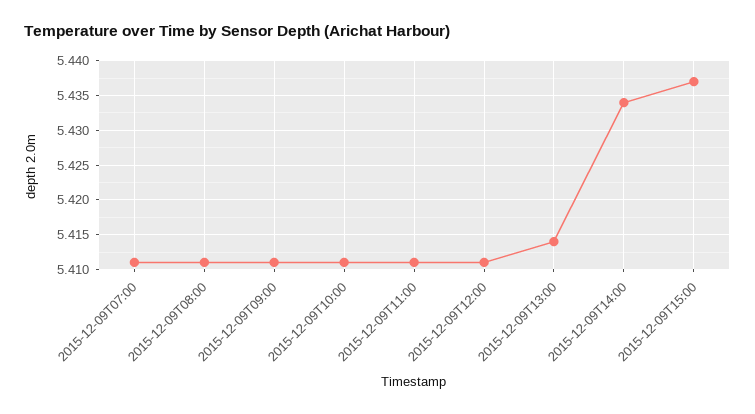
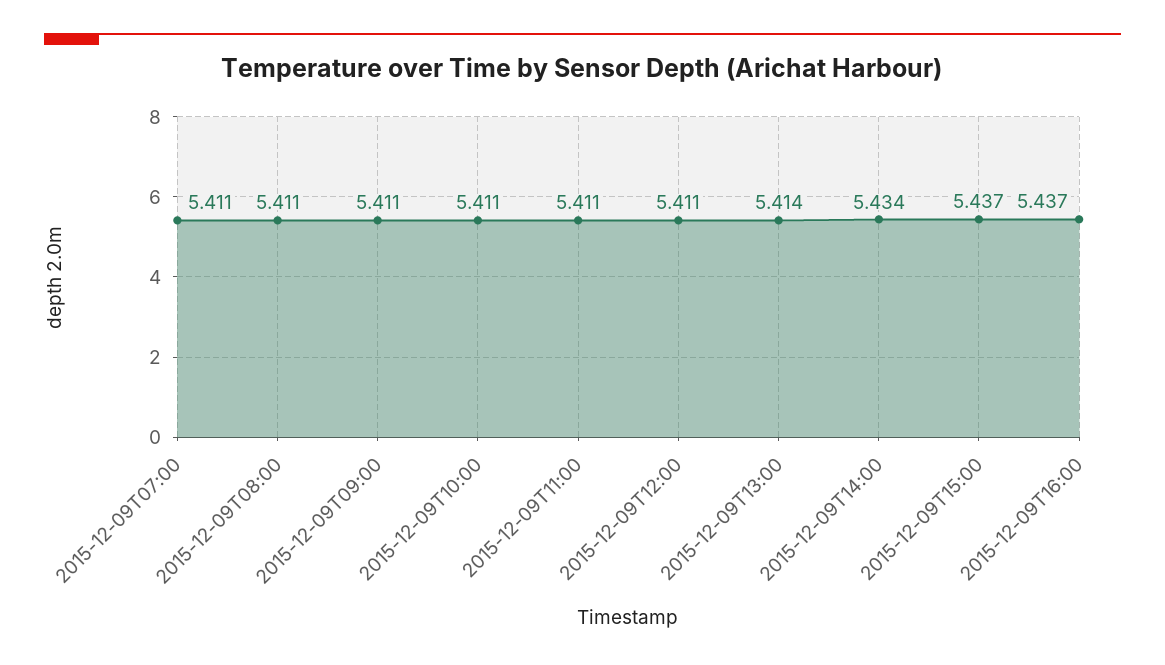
2015-12-09T16:00: none -> 5.437

